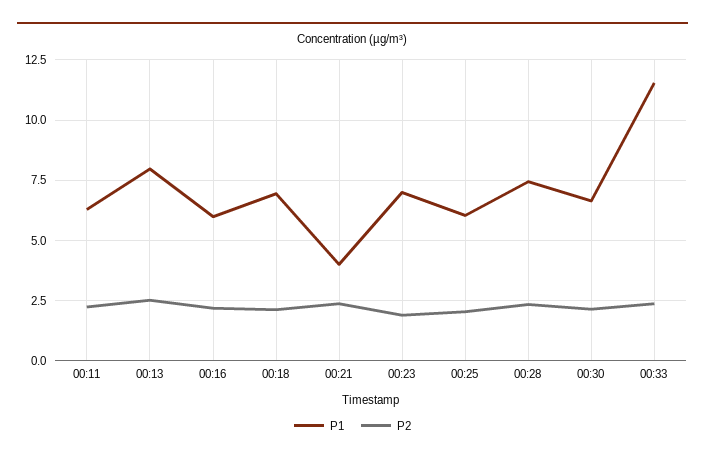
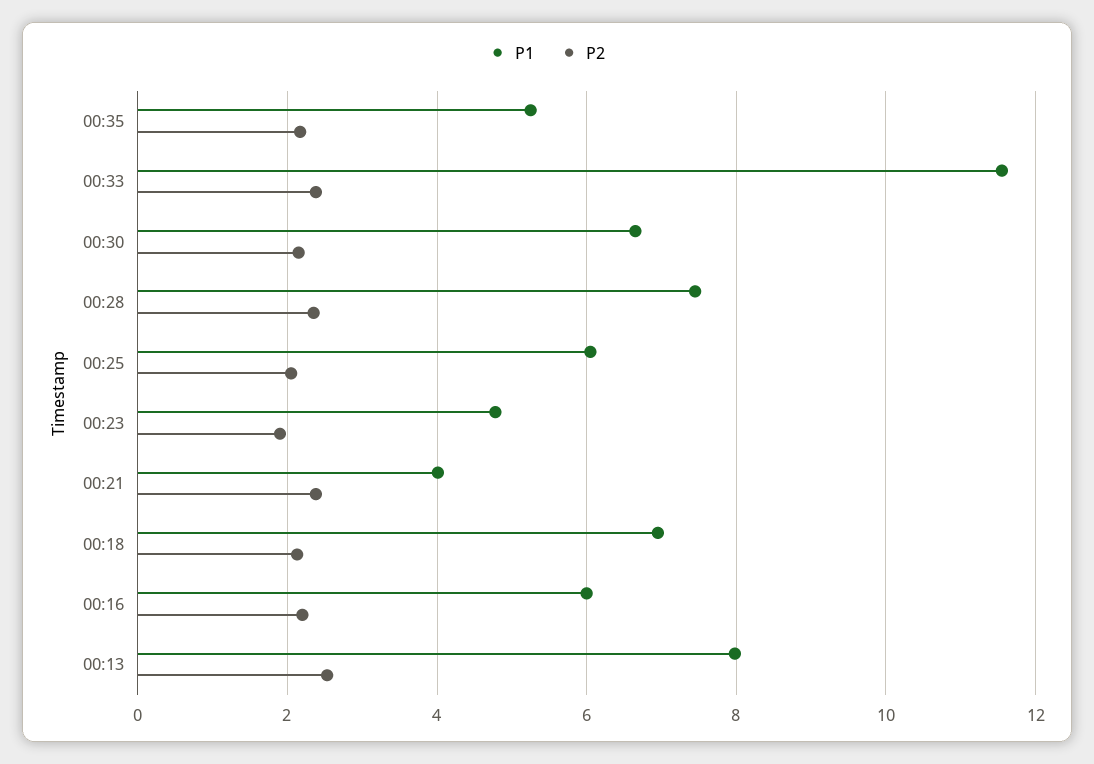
P1, 00:11: 6.25 -> none
P2, 00:11: 2.25 -> none
P1, 00:23: 7 -> 4.8
P1, 00:35: none -> 5.2
P2, 00:35: none -> 2.2

